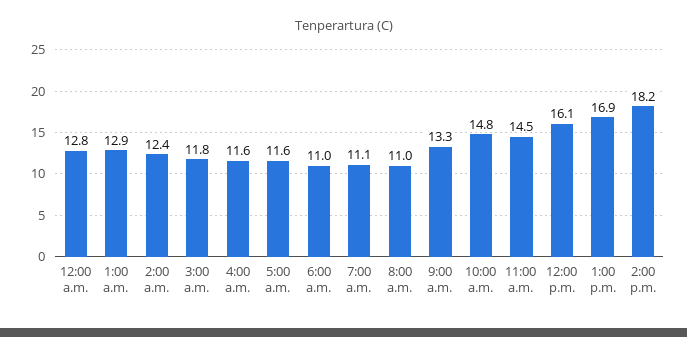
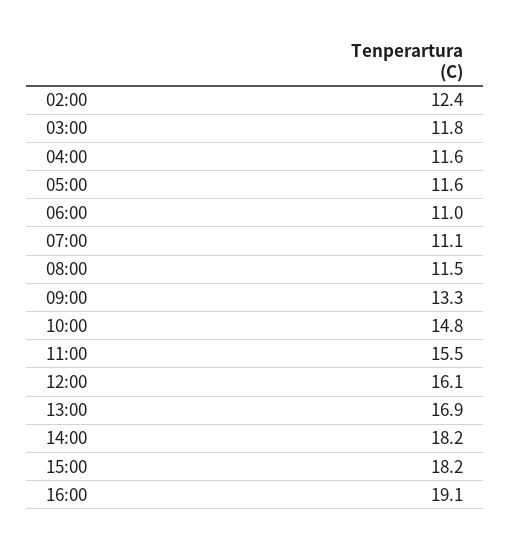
12:00 a.m.: 12.8 -> none
1:00 a.m.: 12.9 -> none
8:00 a.m.: 11 -> 11.5
11:00 a.m.: 14.5 -> 15.5
15:00: none -> 18.2
16:00: none -> 19.1

